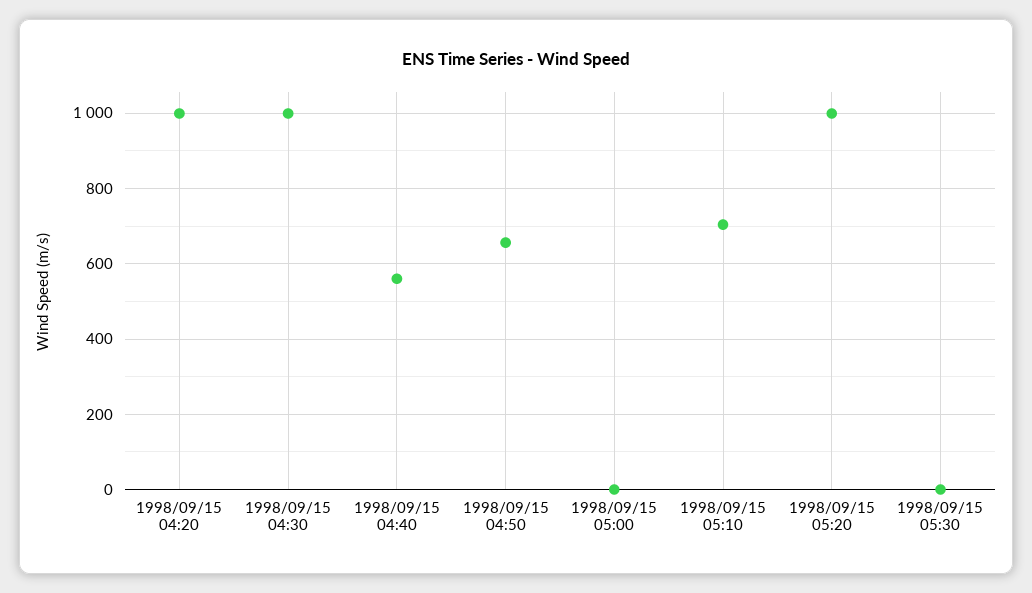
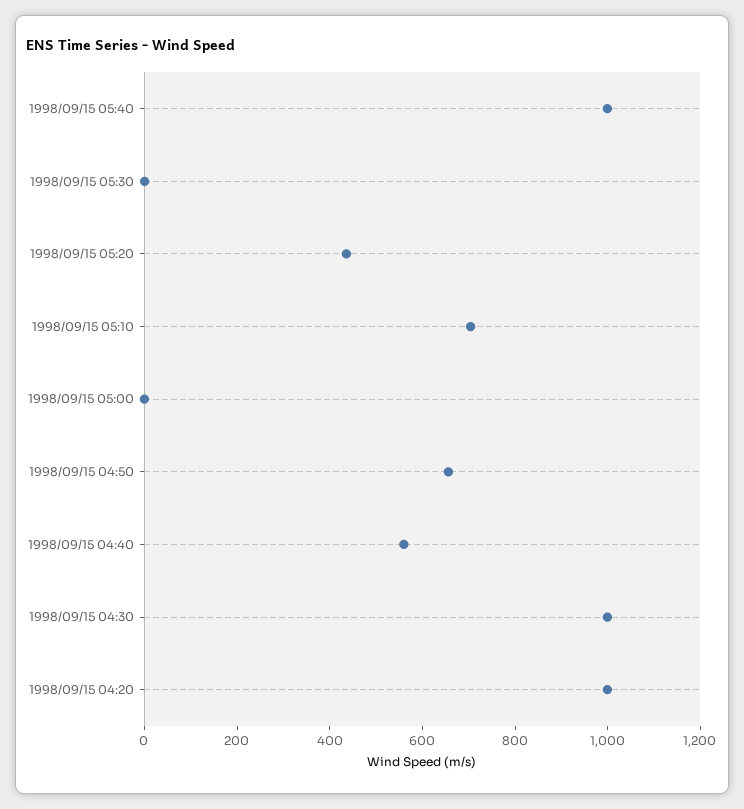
1998/09/15 05:20: 1000 -> 450
1998/09/15 05:40: none -> 1000

